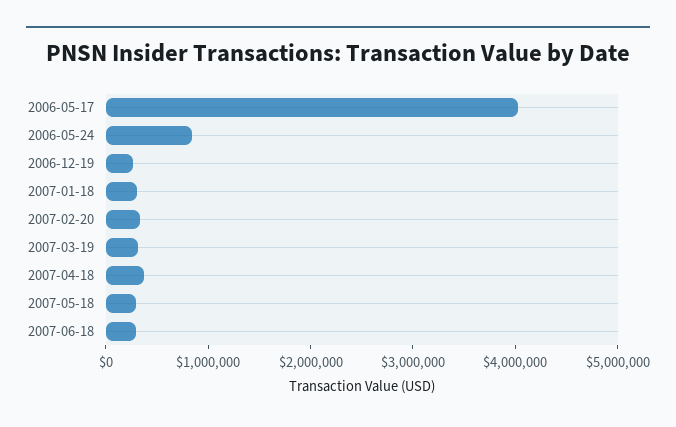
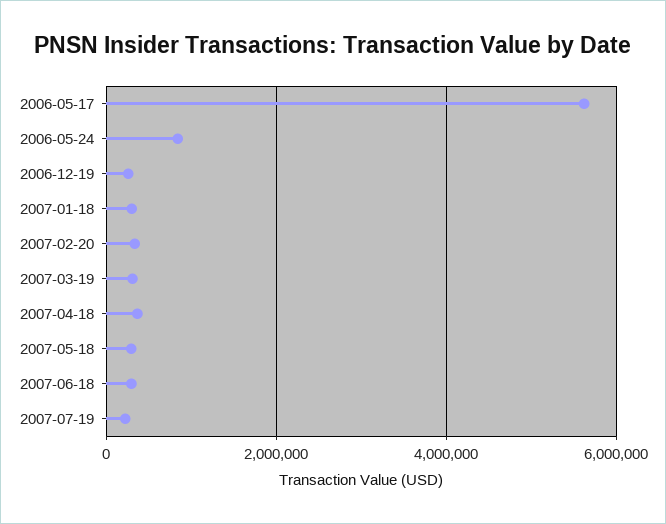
2006-05-17: 4000000 -> 5600000
2007-07-19: none -> 200000

